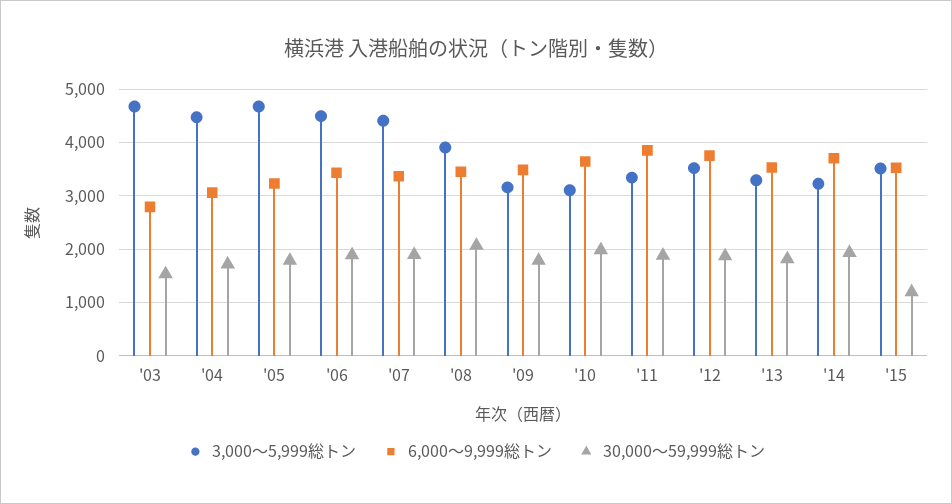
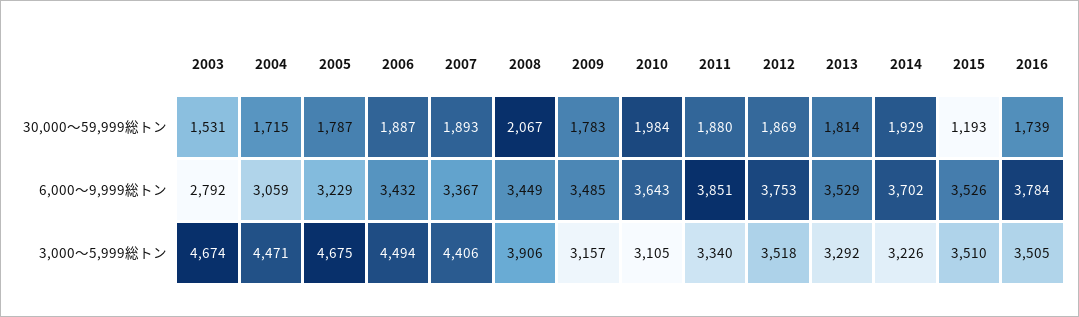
30,000～59,999総トン, 2016: none -> 1739
6,000～9,999総トン, 2016: none -> 3784
3,000～5,999総トン, 2016: none -> 3505

